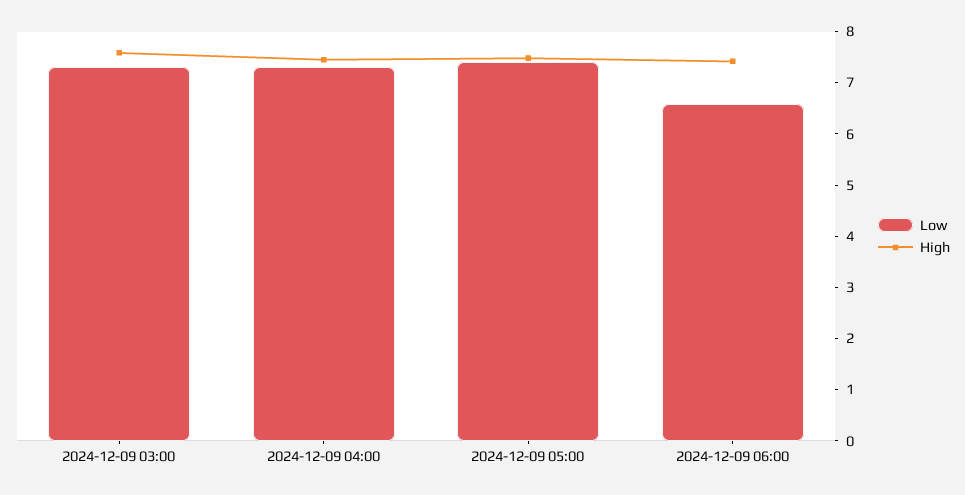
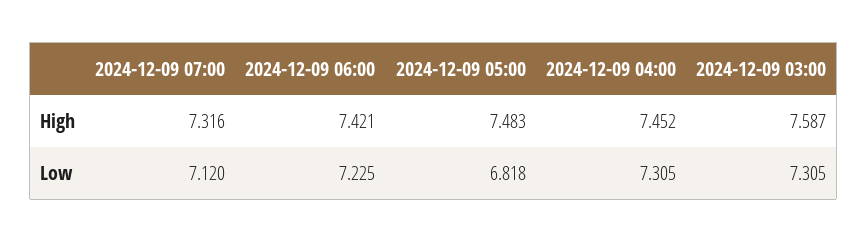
Low, 2024-12-09 05:00: 7.4 -> 6.818
Low, 2024-12-09 06:00: 6.6 -> 7.225
High, 2024-12-09 07:00: none -> 7.316
Low, 2024-12-09 07:00: none -> 7.12

